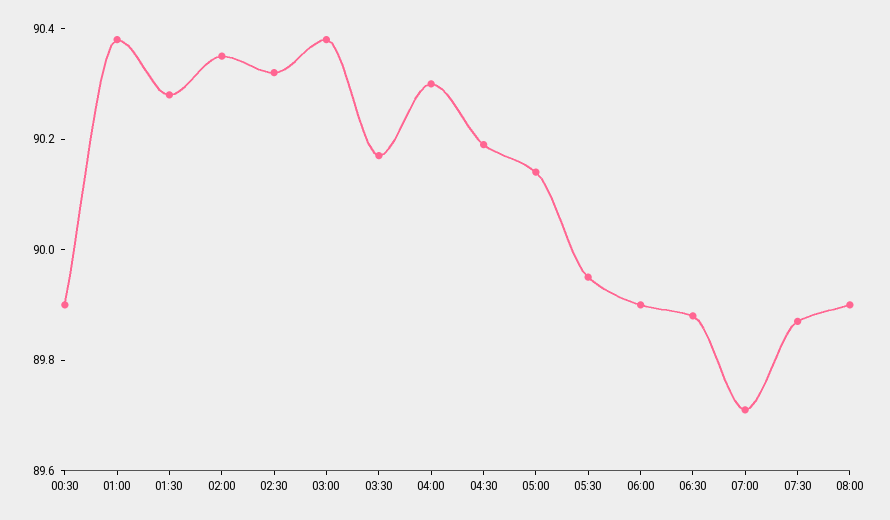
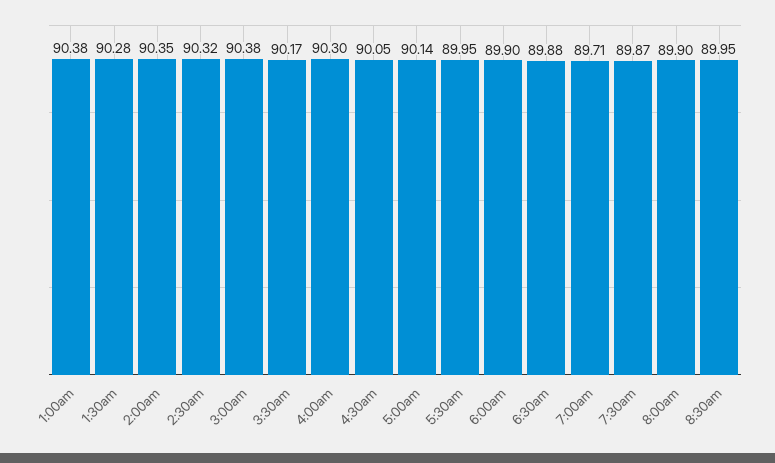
00:30: 89.9 -> none
04:30: 90.2 -> 90.05
8:30am: none -> 89.95

